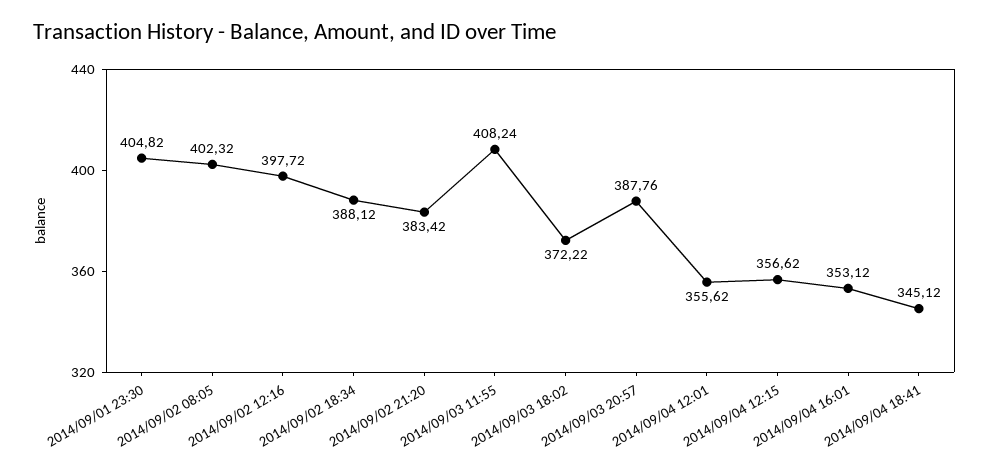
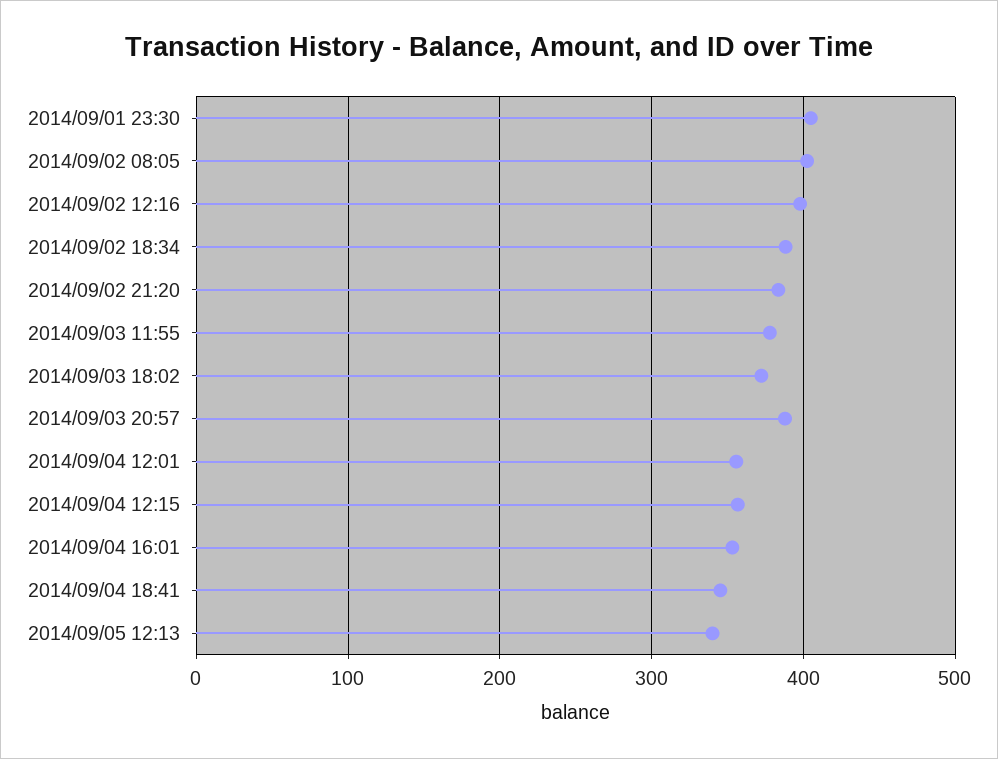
2014/09/03 11:55: 408.24 -> 380
2014/09/05 12:13: none -> 340

